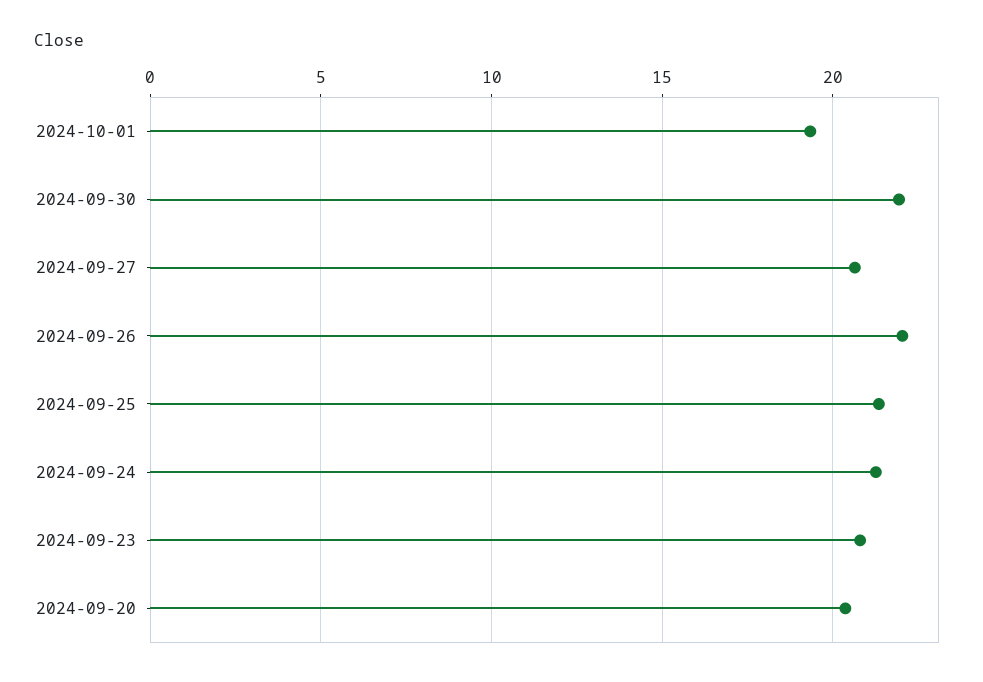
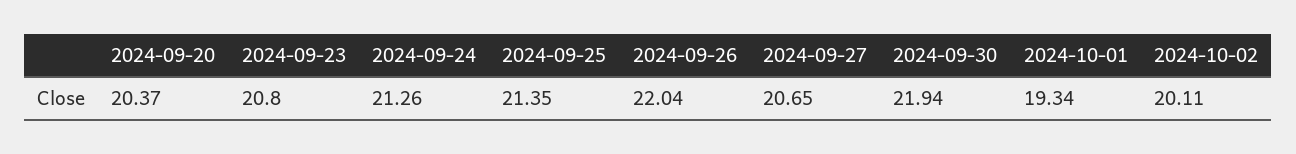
2024-10-02: none -> 20.11

